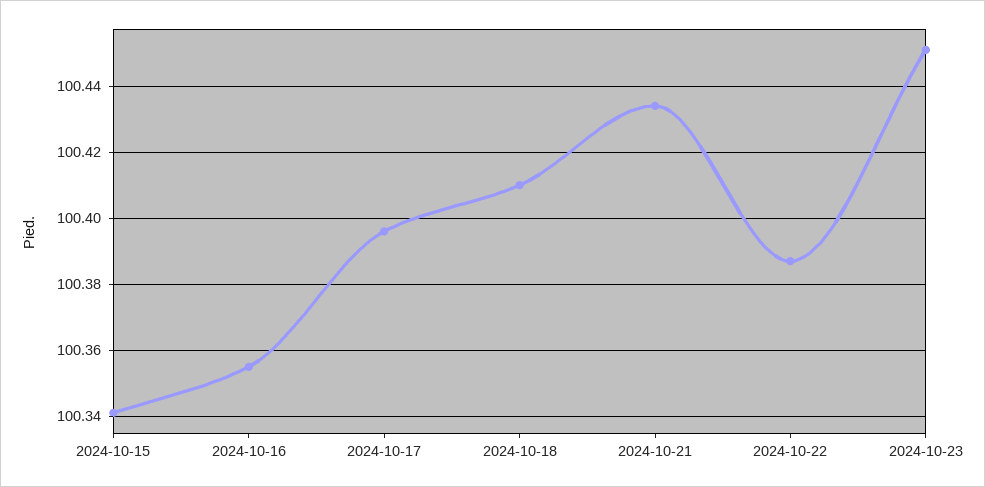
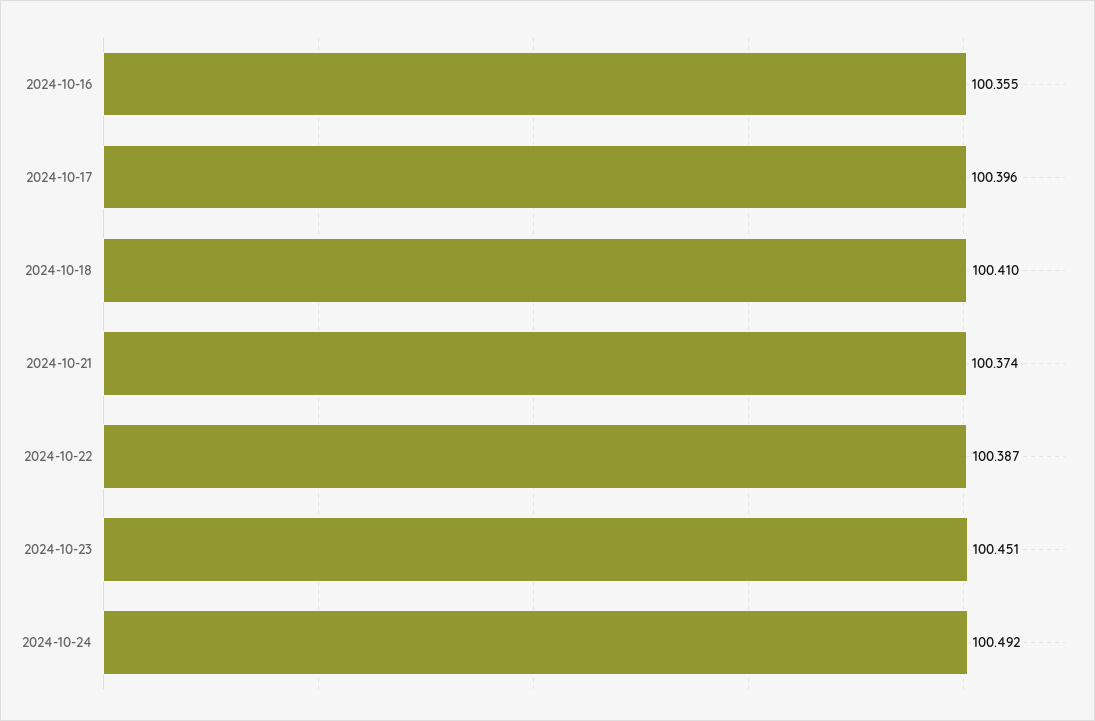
2024-10-15: 100.34 -> none
2024-10-21: 100.435 -> 100.374
2024-10-24: none -> 100.492

